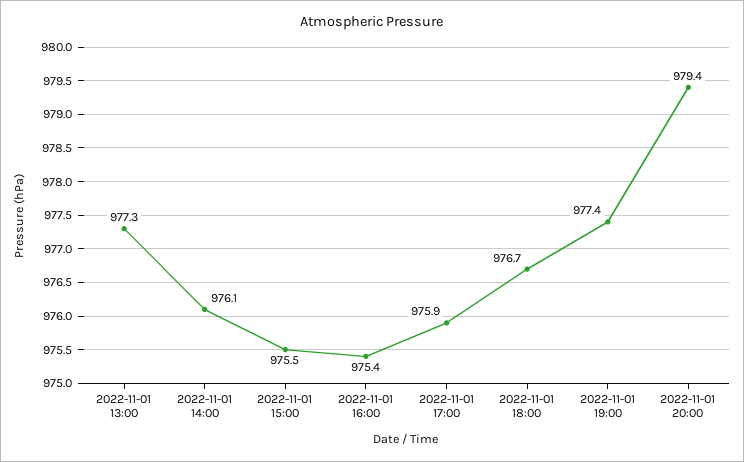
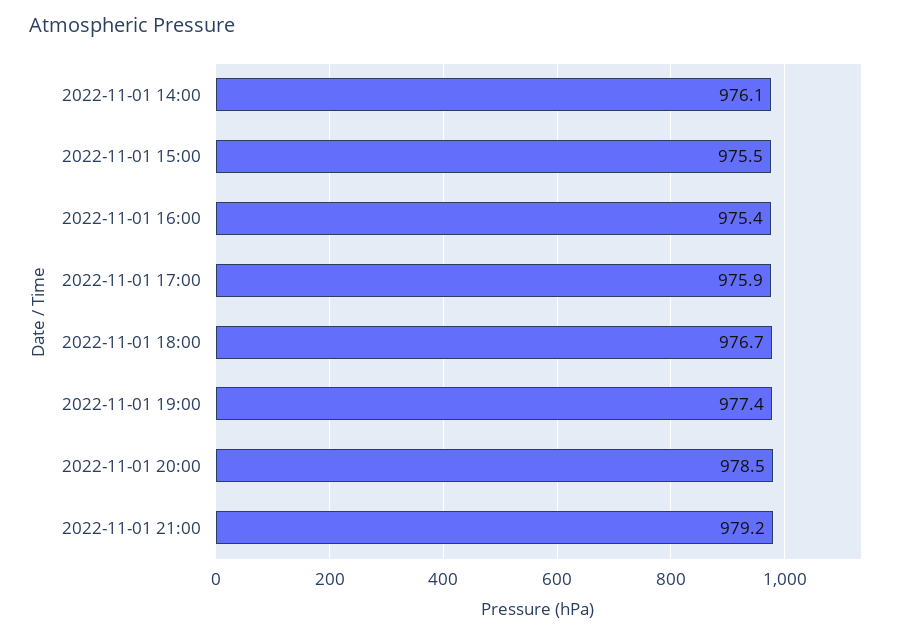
2022-11-01 13:00: 977.3 -> none
2022-11-01 20:00: 979.4 -> 978.5
2022-11-01 21:00: none -> 979.2

